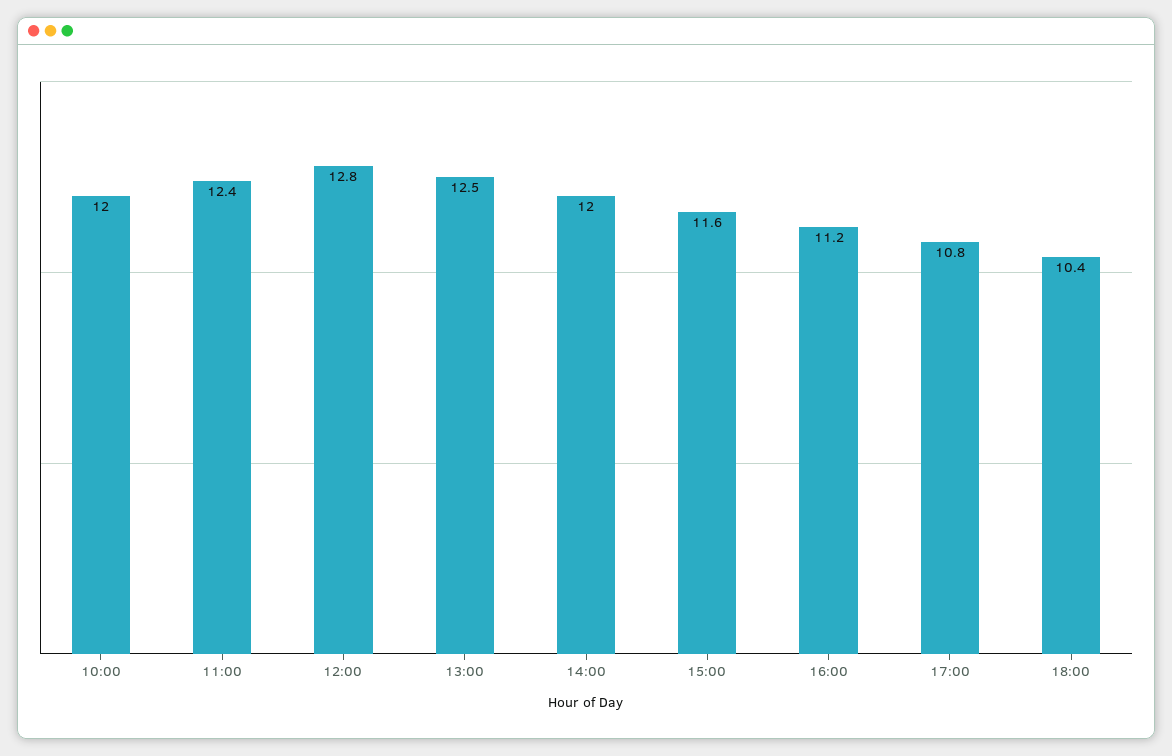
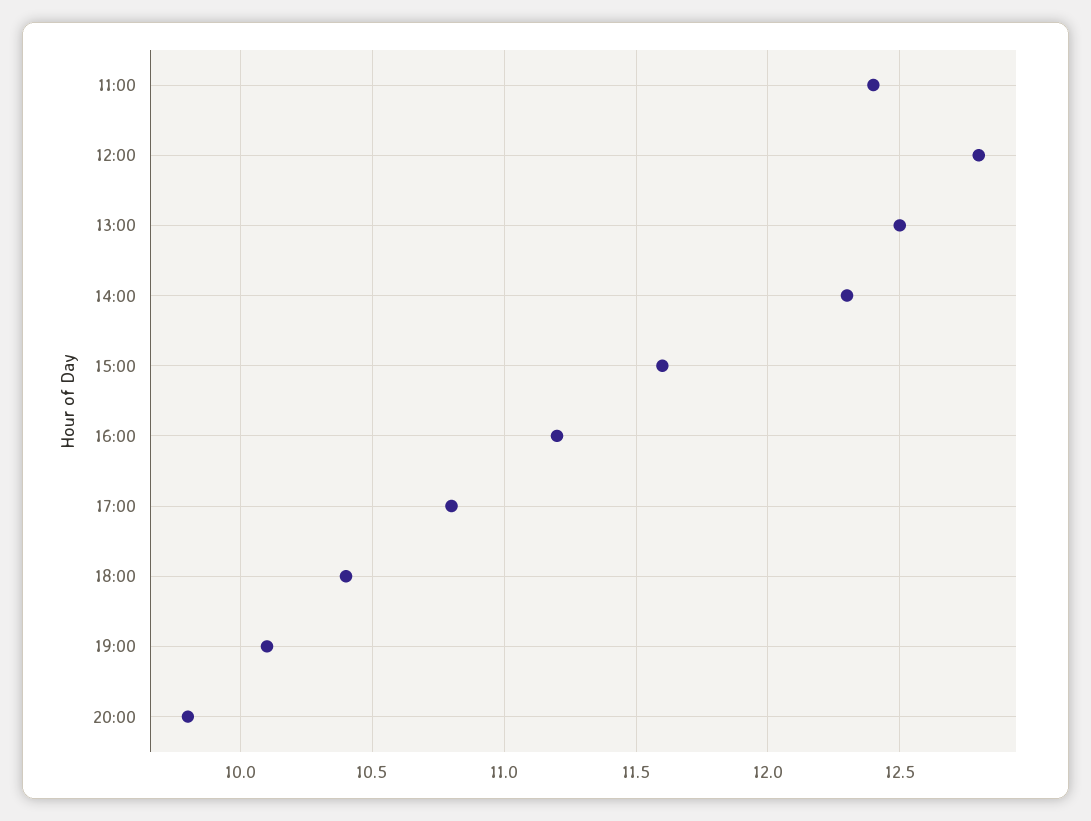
10:00: 12 -> none
14:00: 12 -> 12.3
19:00: none -> 10.1
20:00: none -> 9.8

